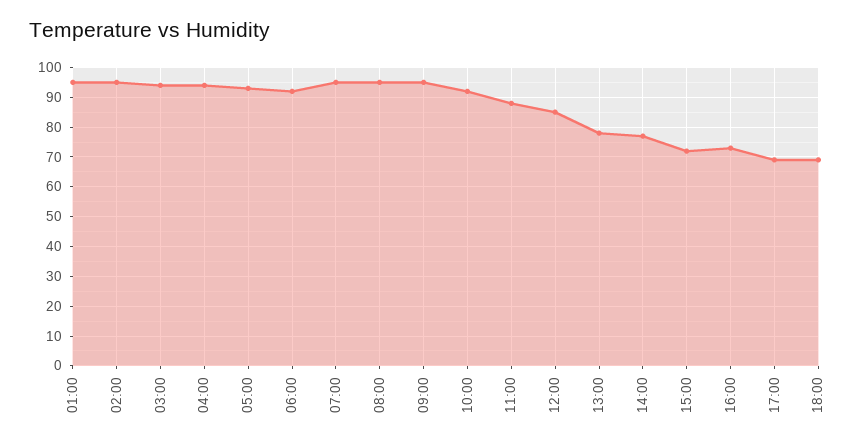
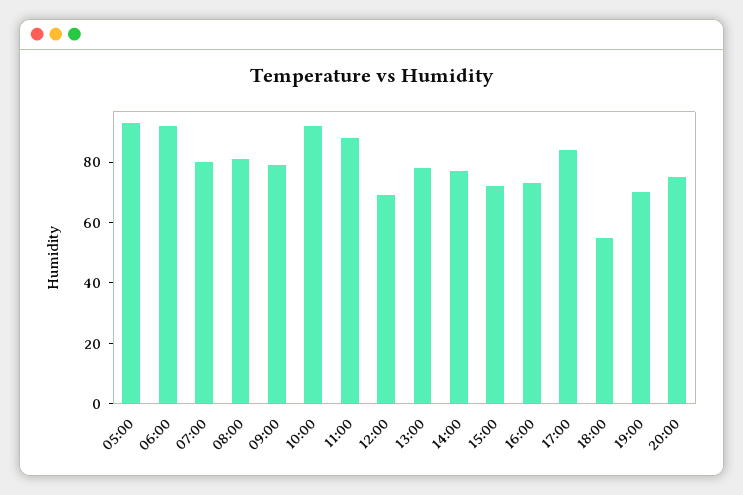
01:00: 95 -> none
02:00: 95 -> none
03:00: 95 -> none
04:00: 95 -> none
07:00: 95 -> 80
08:00: 95 -> 80
09:00: 95 -> 80
12:00: 85 -> 70
17:00: 70 -> 85
18:00: 70 -> 55
19:00: none -> 70
20:00: none -> 75

